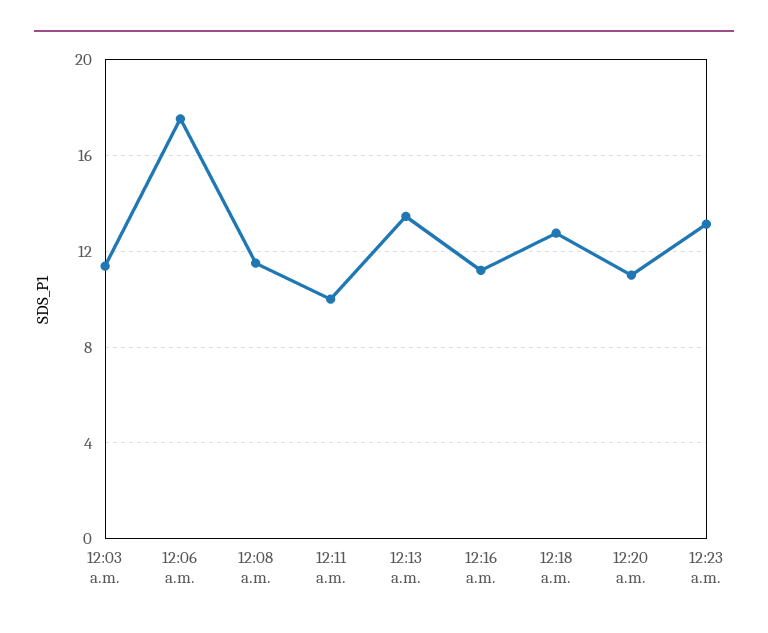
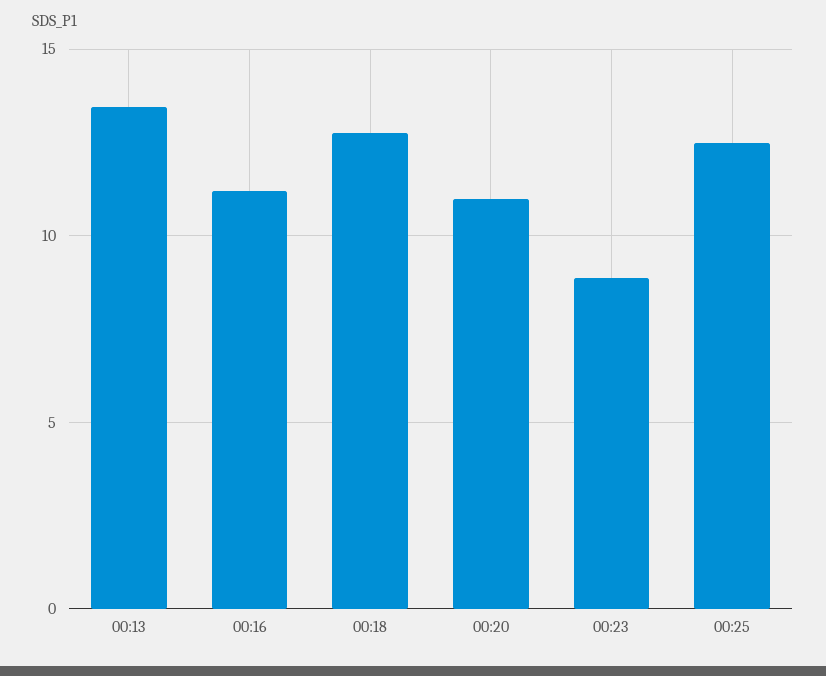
12:03 a.m.: 11.5 -> none
12:06 a.m.: 17.5 -> none
12:08 a.m.: 11.5 -> none
12:11 a.m.: 10 -> none
12:23 a.m.: 13 -> 9
00:25: none -> 12.5

